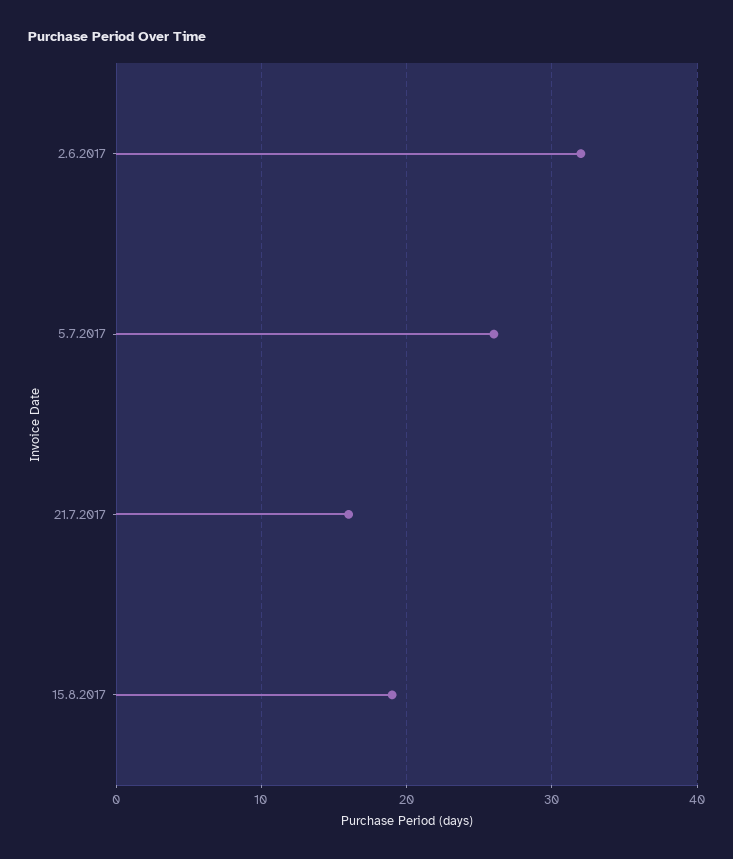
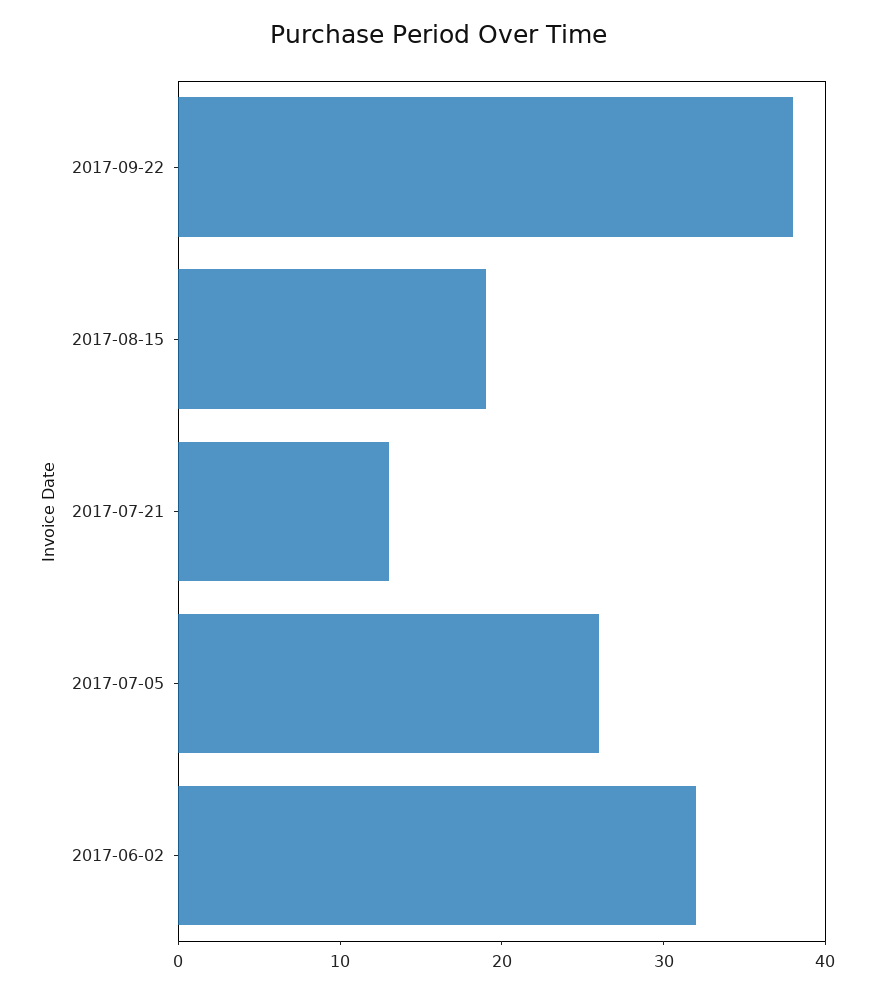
21.7.2017: 16 -> 13
2017-09-22: none -> 38

